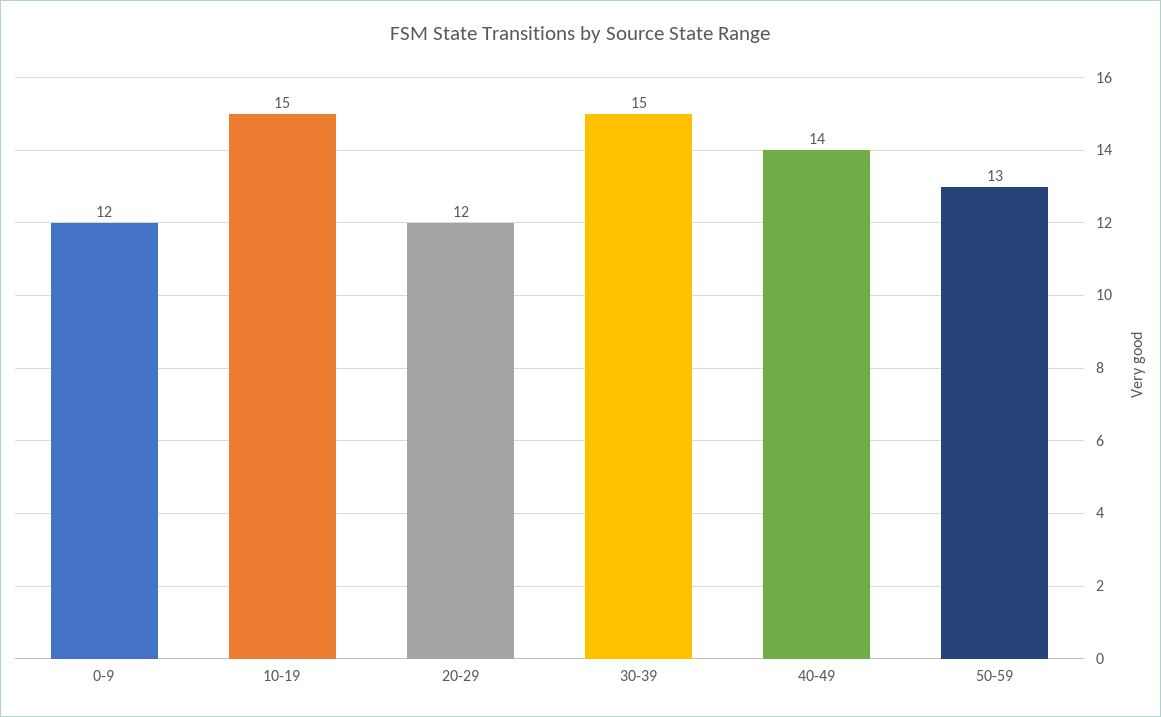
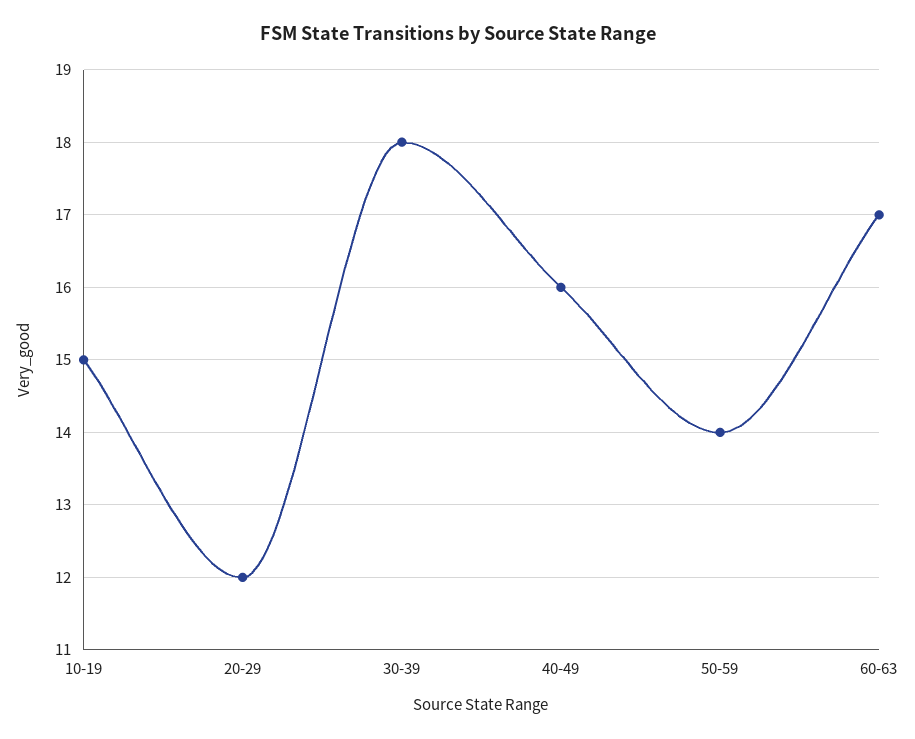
0-9: 12 -> none
30-39: 15 -> 18
40-49: 14 -> 16
50-59: 13 -> 14
60-63: none -> 17

